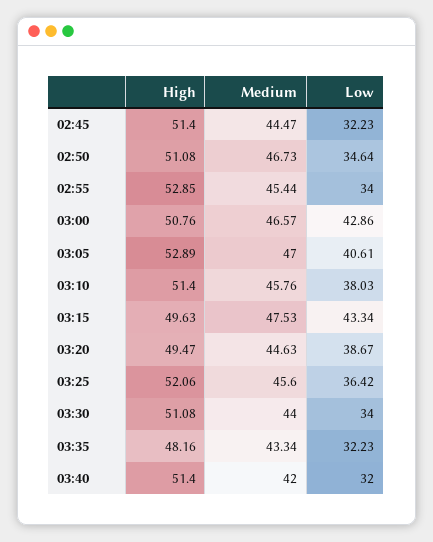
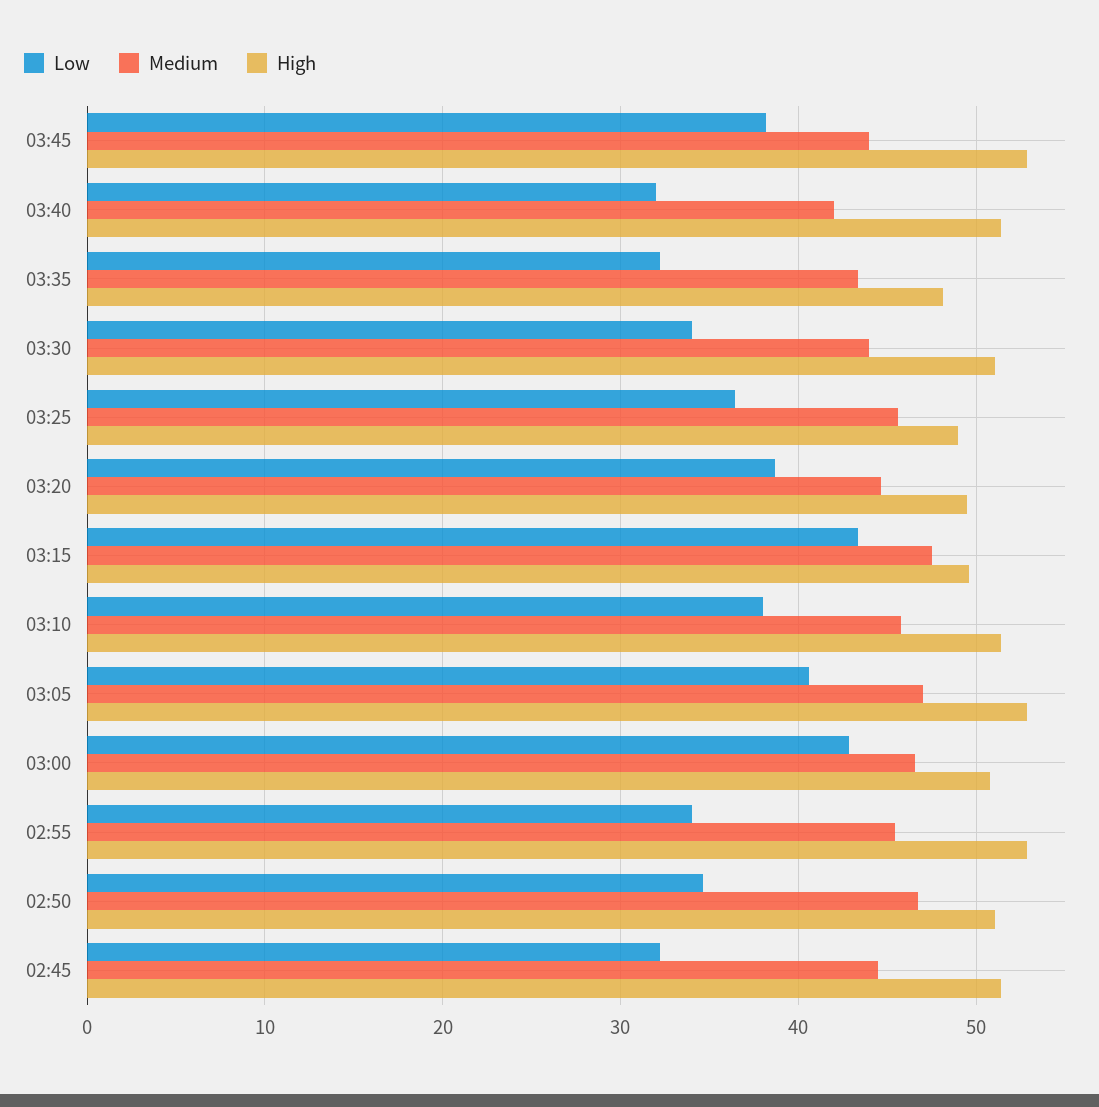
High, 03:25: 52.06 -> 49
Low, 03:45: none -> 38
Medium, 03:45: none -> 44
High, 03:45: none -> 53

